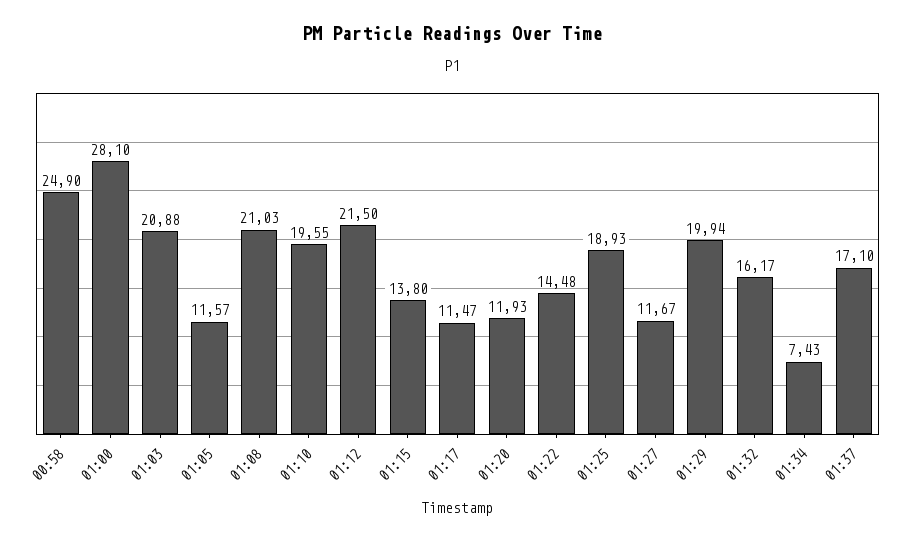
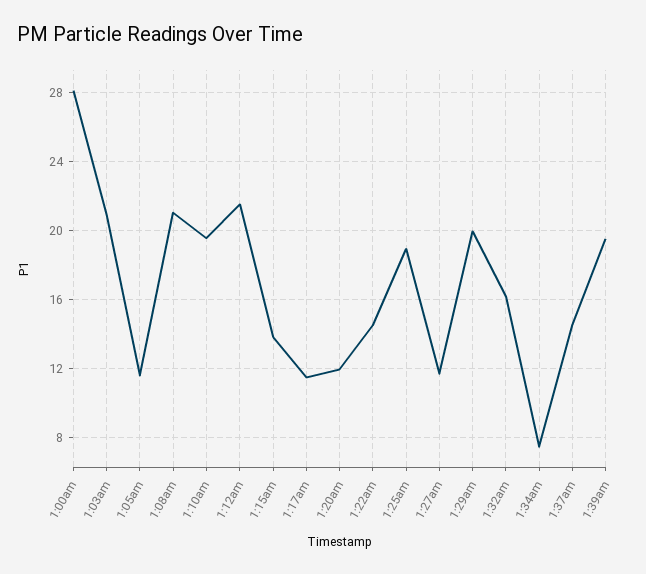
00:58: 24.9 -> none
01:37: 17.1 -> 14.5
1:39am: none -> 19.5

